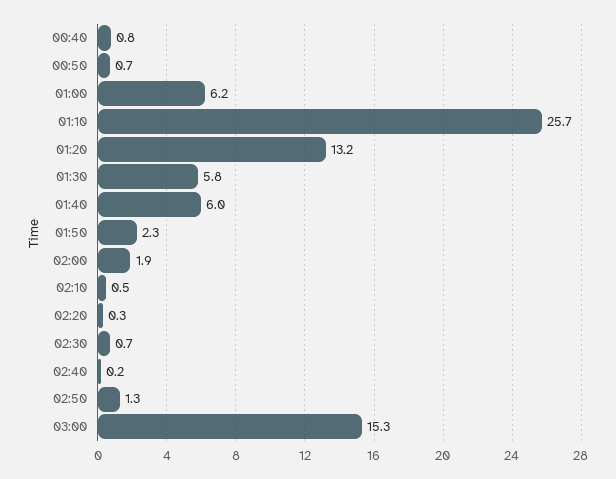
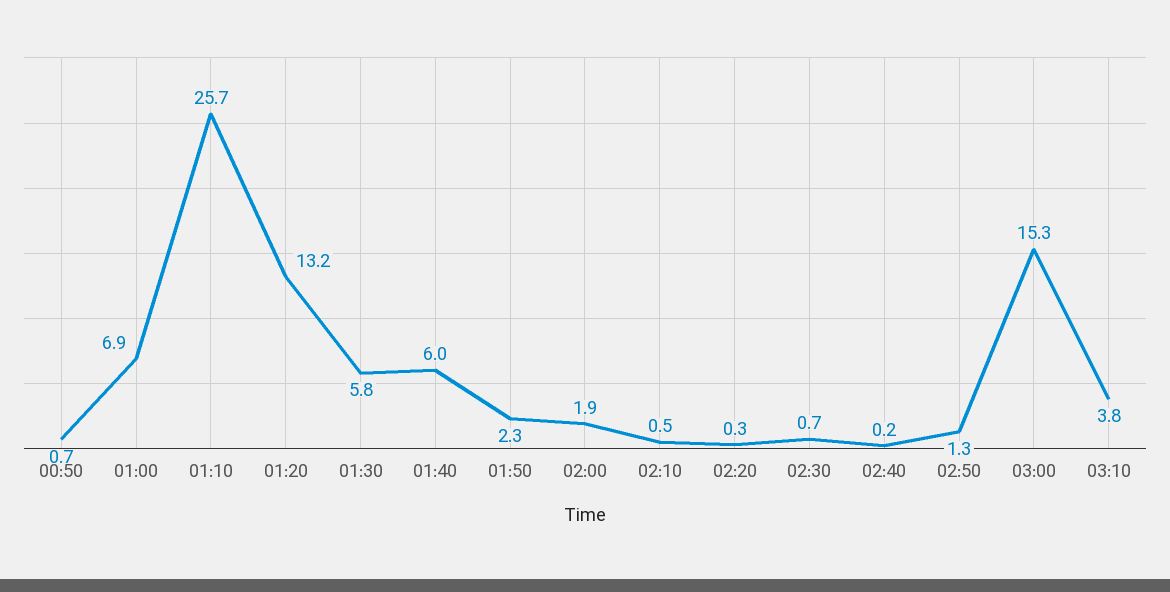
00:40: 0.8 -> none
01:00: 6.2 -> 6.9
03:10: none -> 3.8

